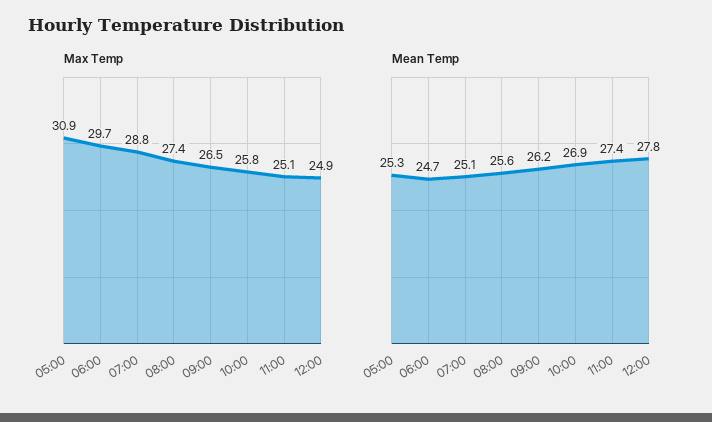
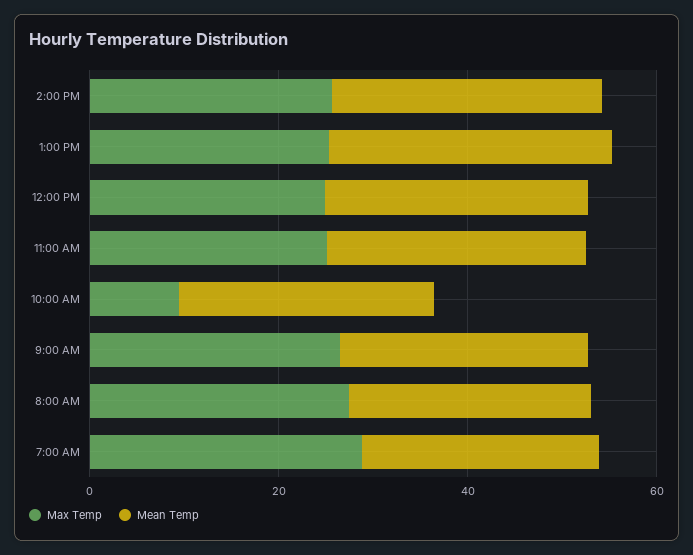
Max Temp, 05:00: 30.9 -> none
Max Temp, 06:00: 29.7 -> none
Max Temp, 10:00: 25.8 -> 10
Mean Temp, 05:00: 25.3 -> none
Mean Temp, 06:00: 24.7 -> none
Max Temp, 2:00 PM: none -> 25
Mean Temp, 2:00 PM: none -> 30
Max Temp, 1:00 PM: none -> 25
Mean Temp, 1:00 PM: none -> 30

